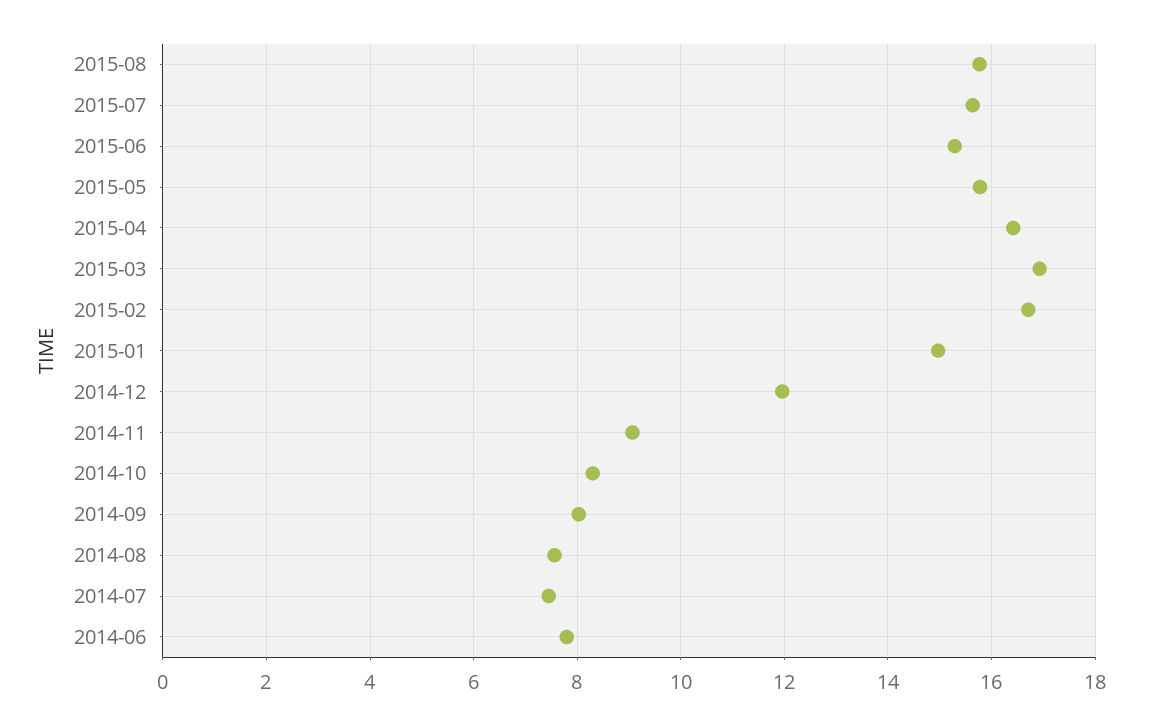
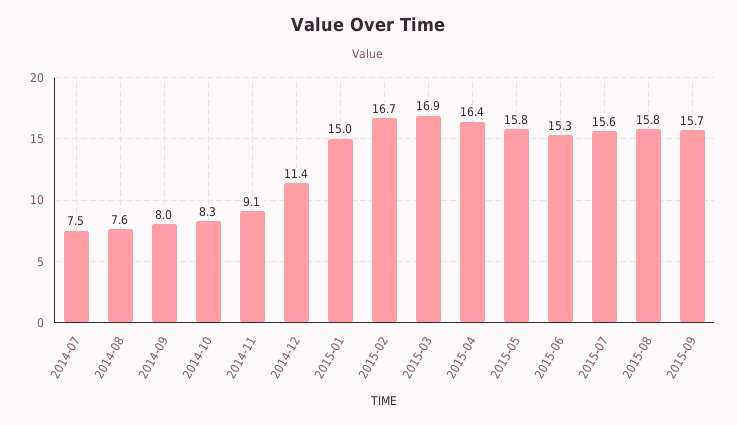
2014-12: 12 -> 11.4
2014-06: 7.8 -> none
2015-09: none -> 15.7

